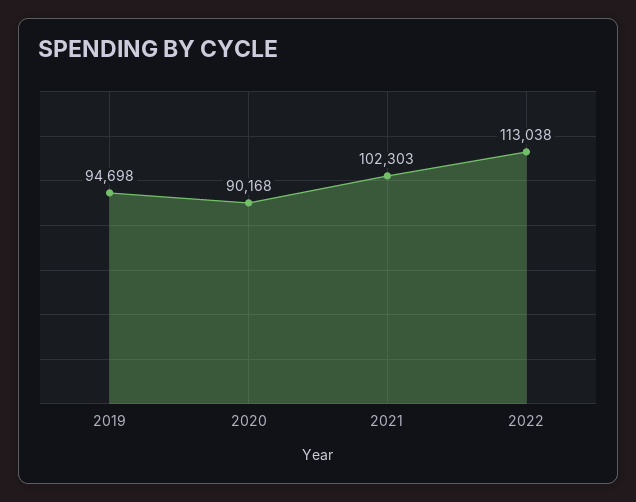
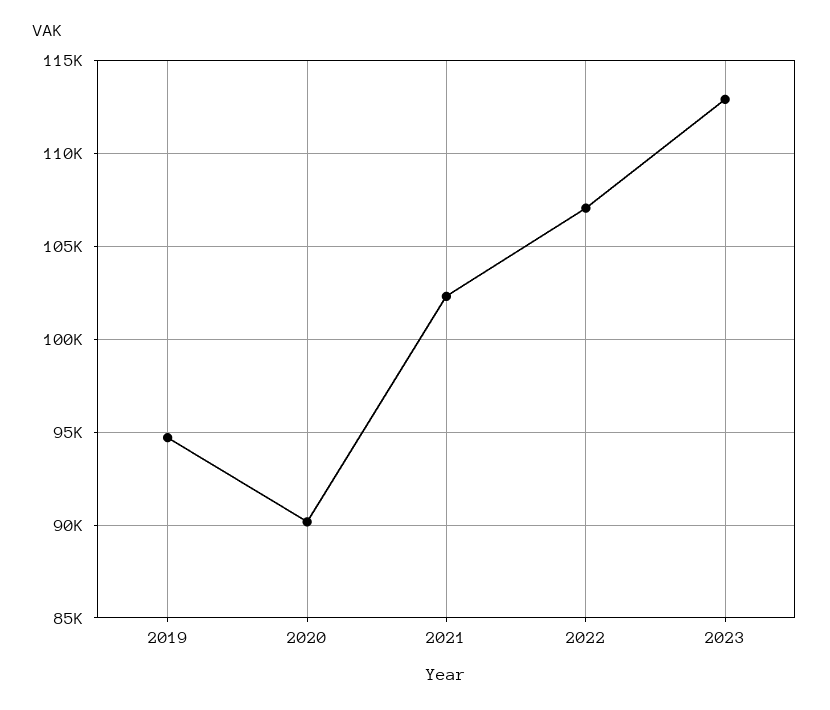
2022: 113038 -> 107000
2023: none -> 113000

